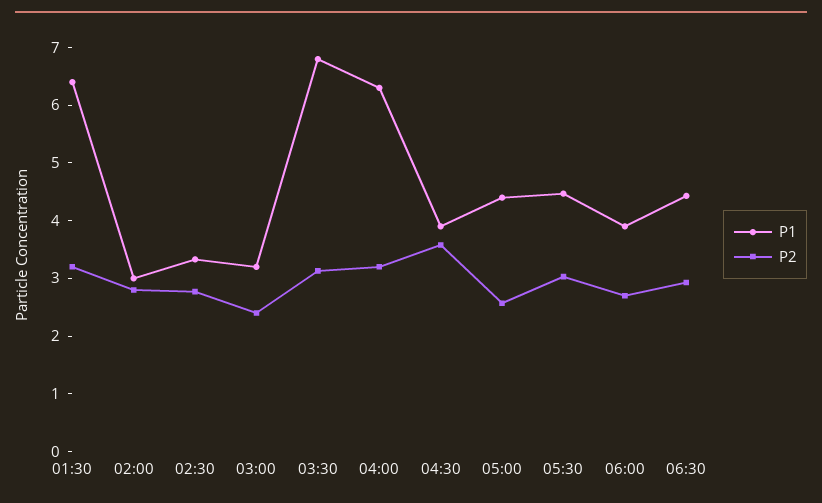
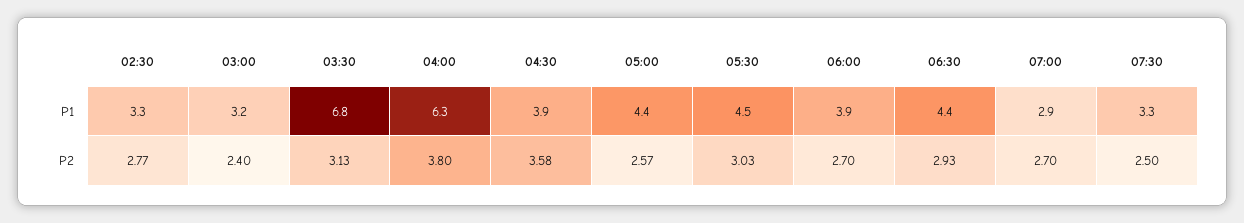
P1, 01:30: 6.4 -> none
P2, 01:30: 3.2 -> none
P1, 02:00: 3 -> none
P2, 02:00: 2.8 -> none
P2, 04:00: 3.2 -> 3.8
P1, 07:00: none -> 2.9
P1, 07:30: none -> 3.3
P2, 07:00: none -> 2.7
P2, 07:30: none -> 2.5

